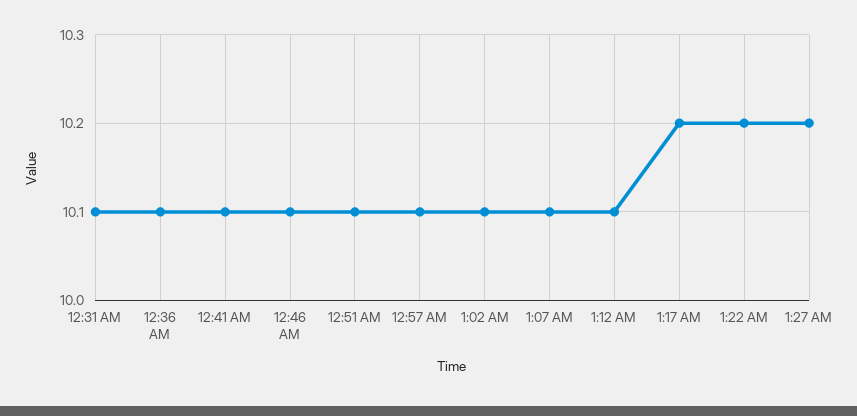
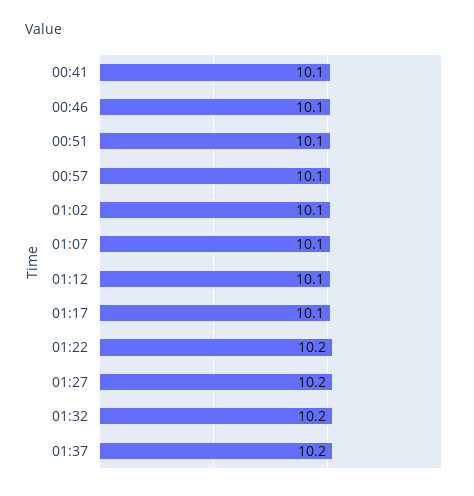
12:31 AM: 10.1 -> none
12:36 AM: 10.1 -> none
1:17 AM: 10.2 -> 10.1
01:32: none -> 10.2
01:37: none -> 10.2

